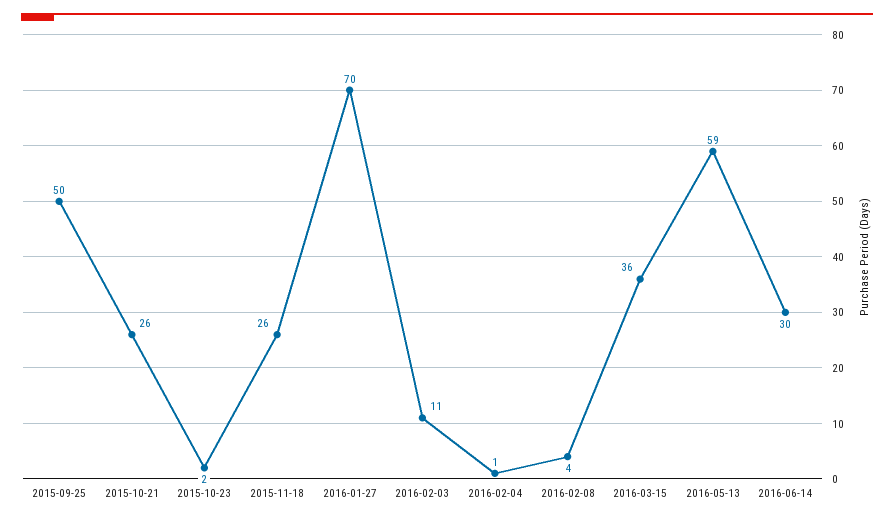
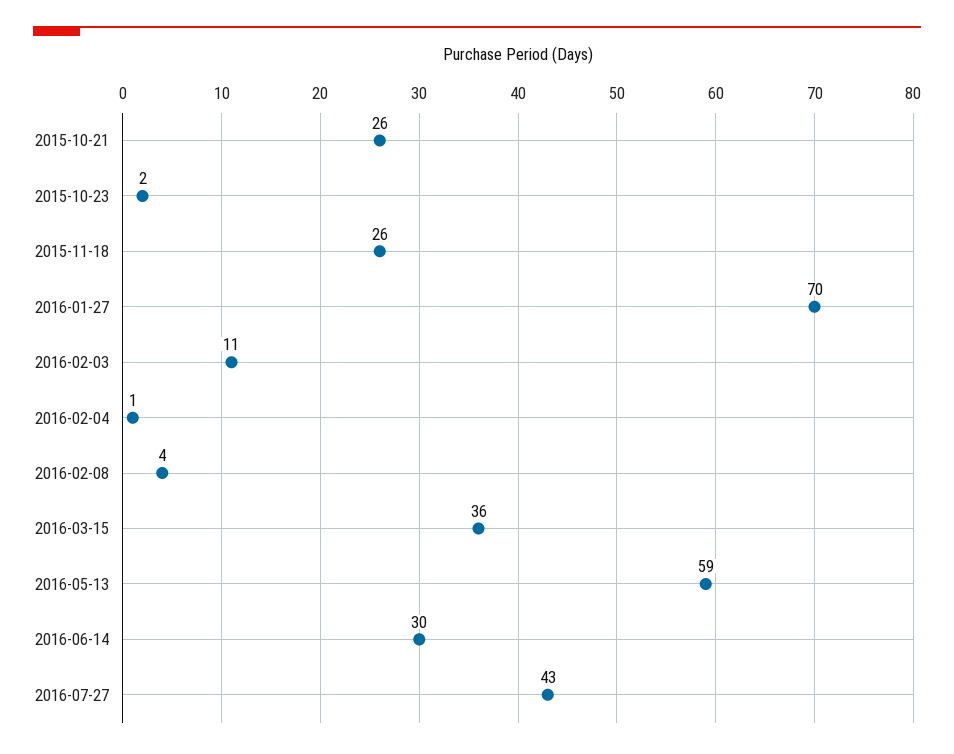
2015-09-25: 50 -> none
2016-07-27: none -> 43

